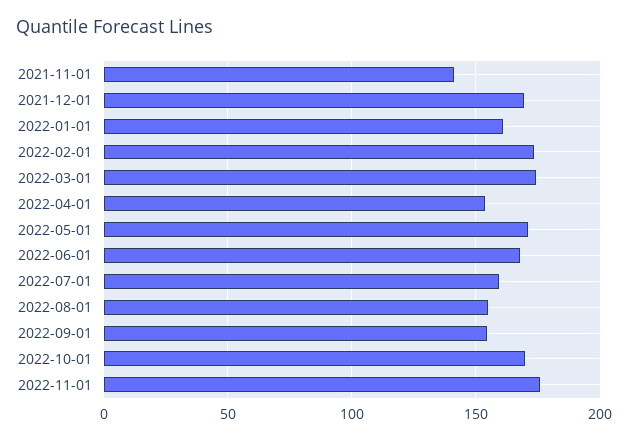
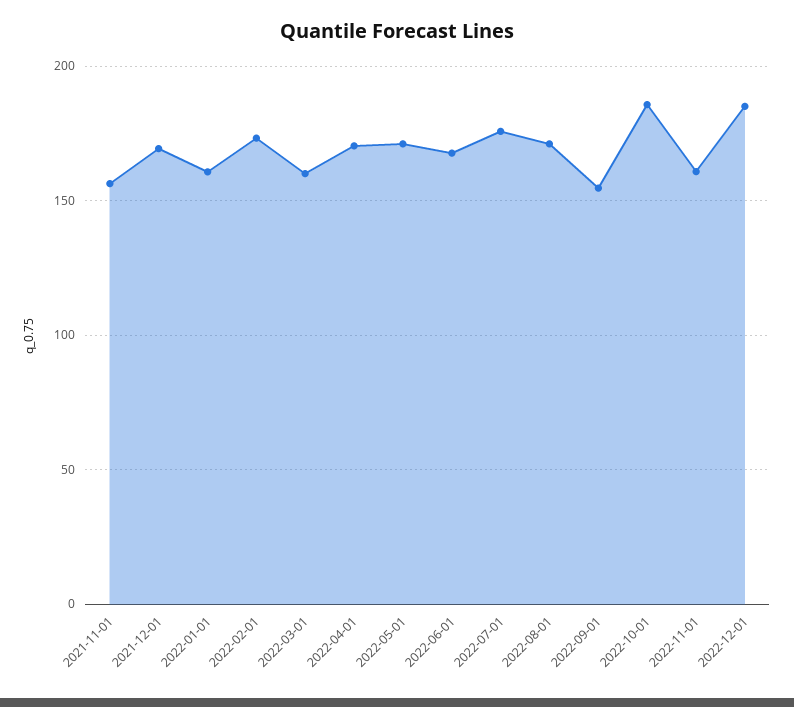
2021-11-01: 140 -> 155
2022-03-01: 175 -> 160
2022-04-01: 155 -> 170
2022-07-01: 160 -> 175
2022-08-01: 155 -> 170
2022-10-01: 170 -> 185
2022-11-01: 175 -> 160
2022-12-01: none -> 185

